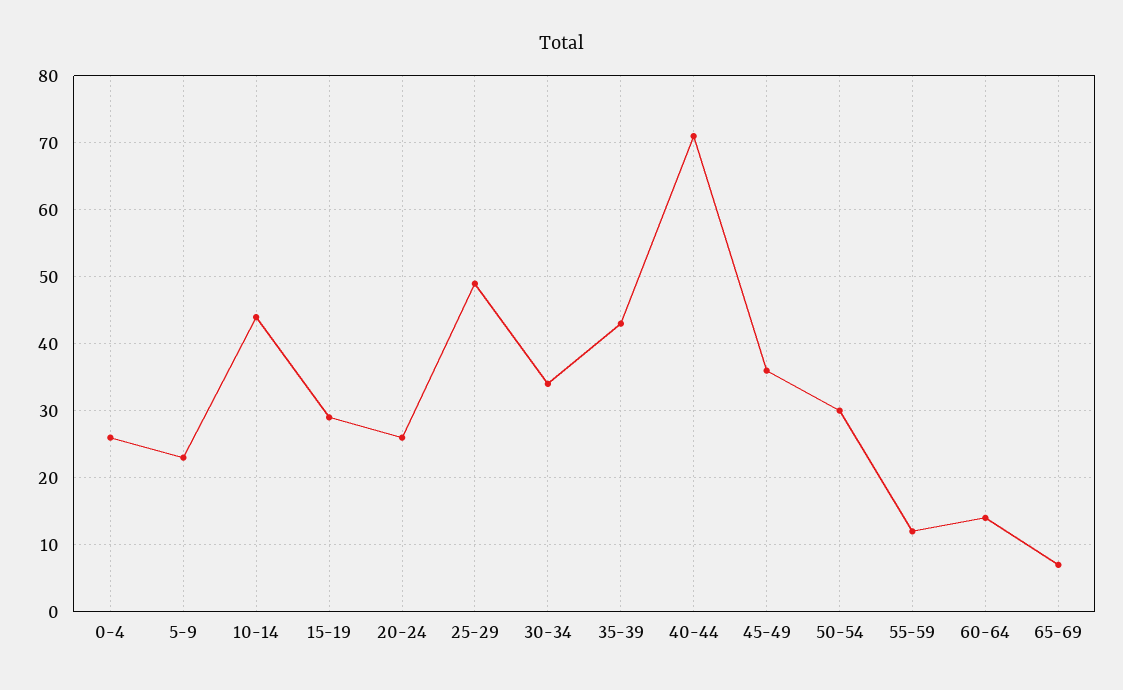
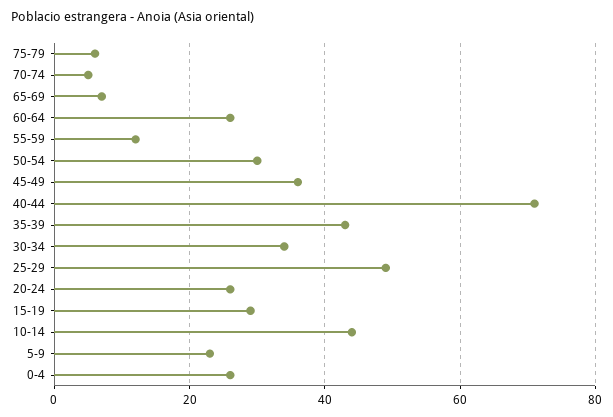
60-64: 14 -> 25
75-79: none -> 5
70-74: none -> 5

